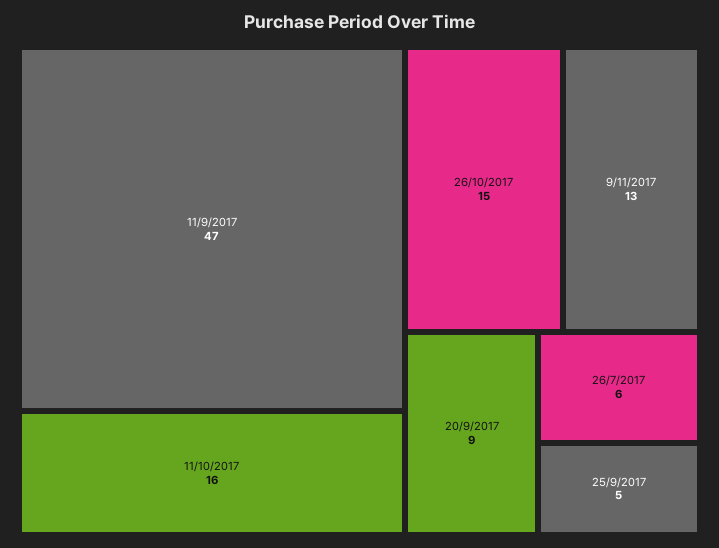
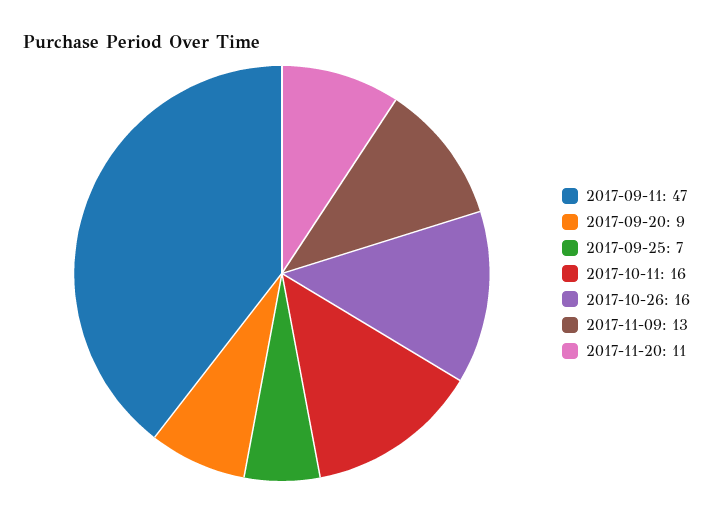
26/10/2017: 15 -> 16
26/7/2017: 6 -> none
25/9/2017: 5 -> 7
2017-11-20: none -> 11

